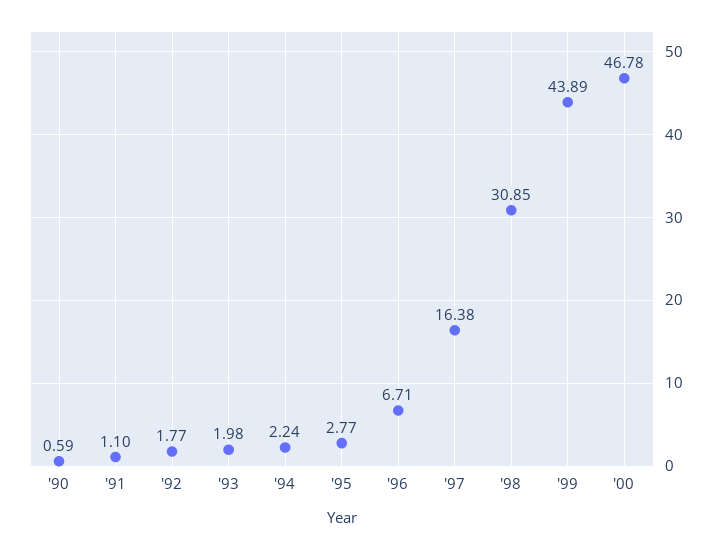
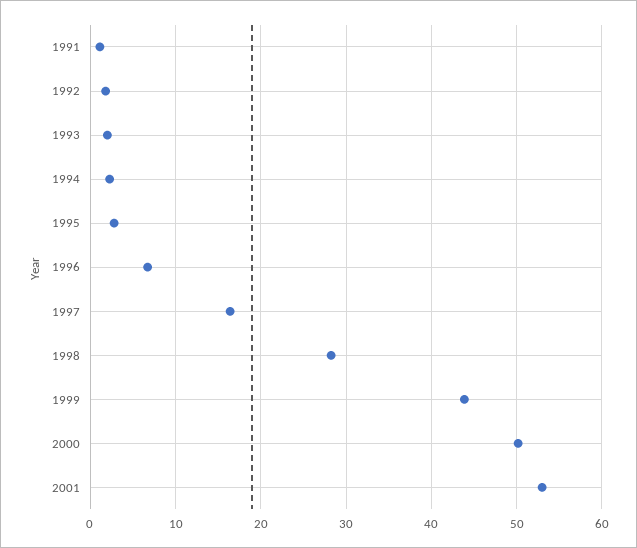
'90: 0.59 -> none
'98: 30.85 -> 28
'00: 46.78 -> 50
2001: none -> 53

